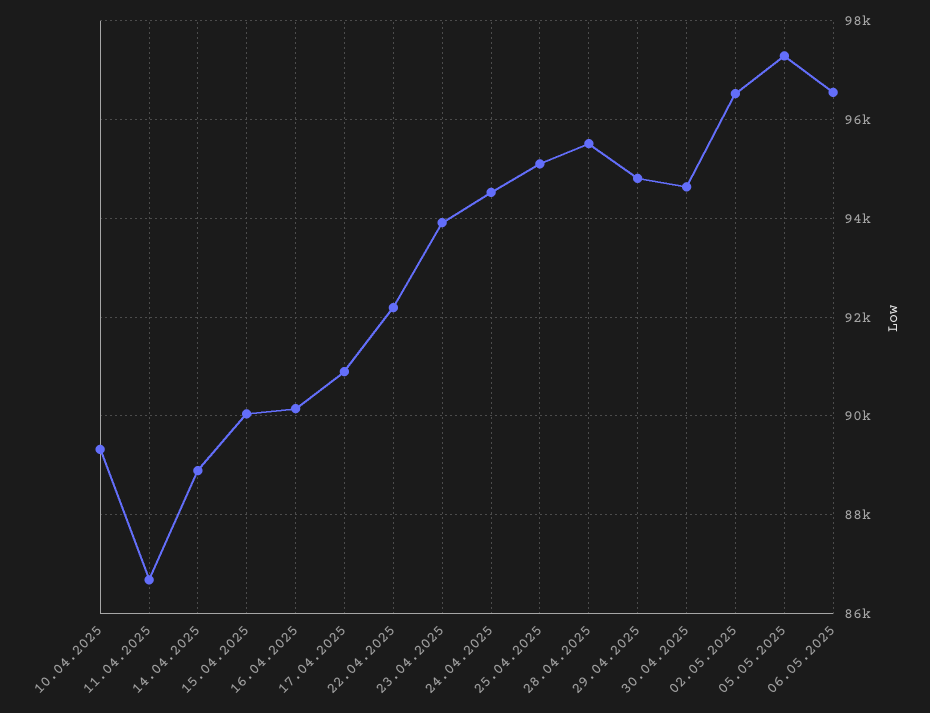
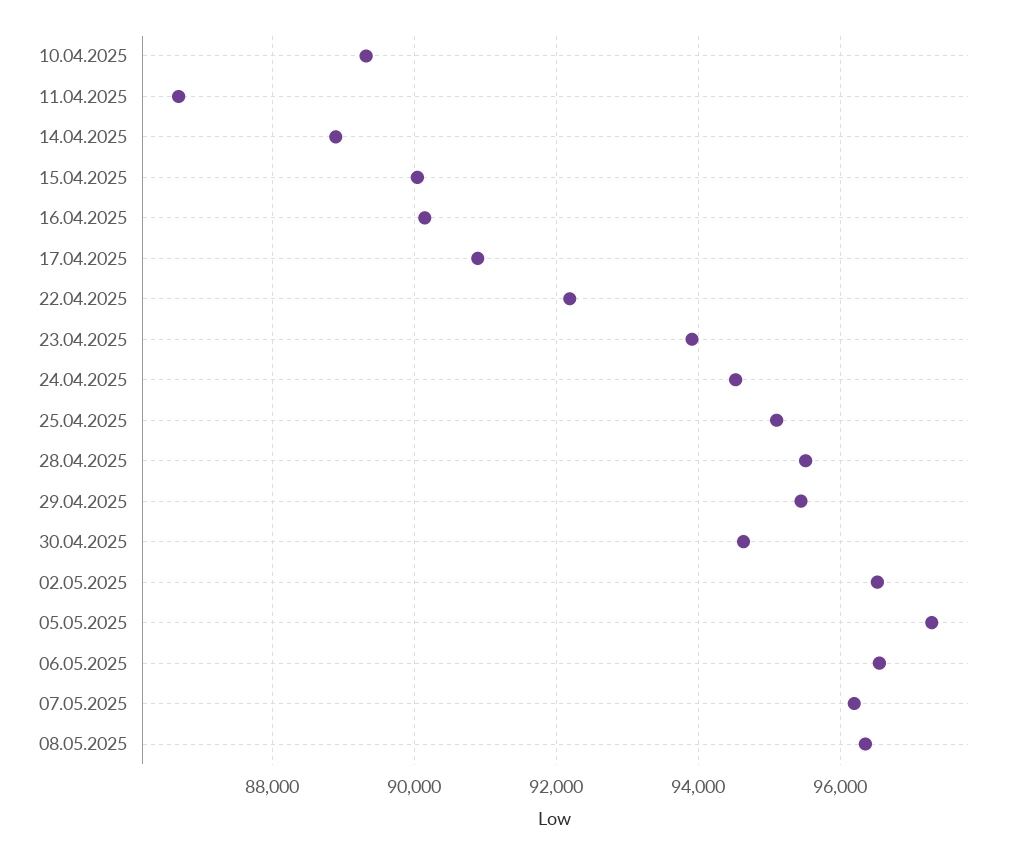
29.04.2025: 94800 -> 95400
07.05.2025: none -> 96200
08.05.2025: none -> 96400

